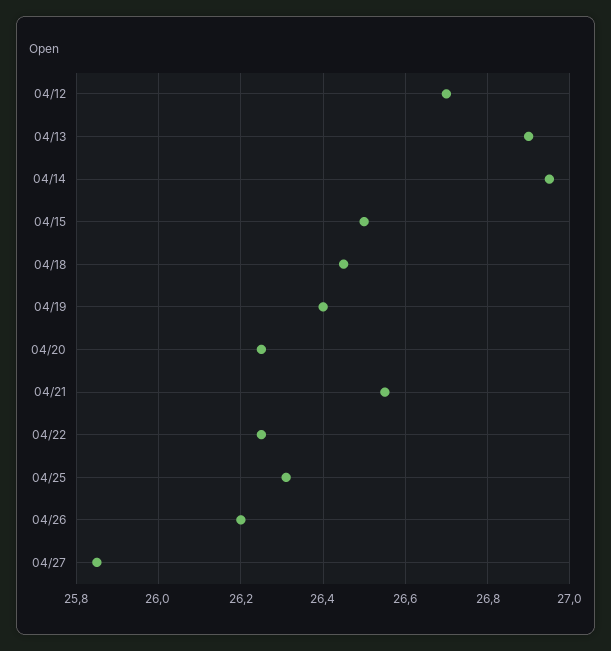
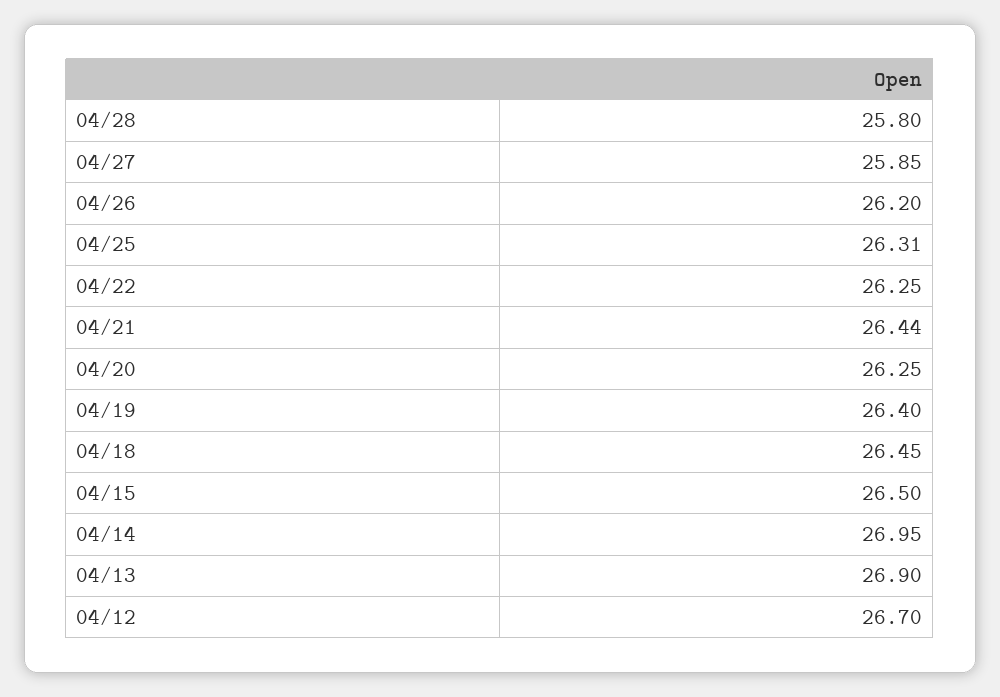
04/21: 26.55 -> 26.44
04/28: none -> 25.8

